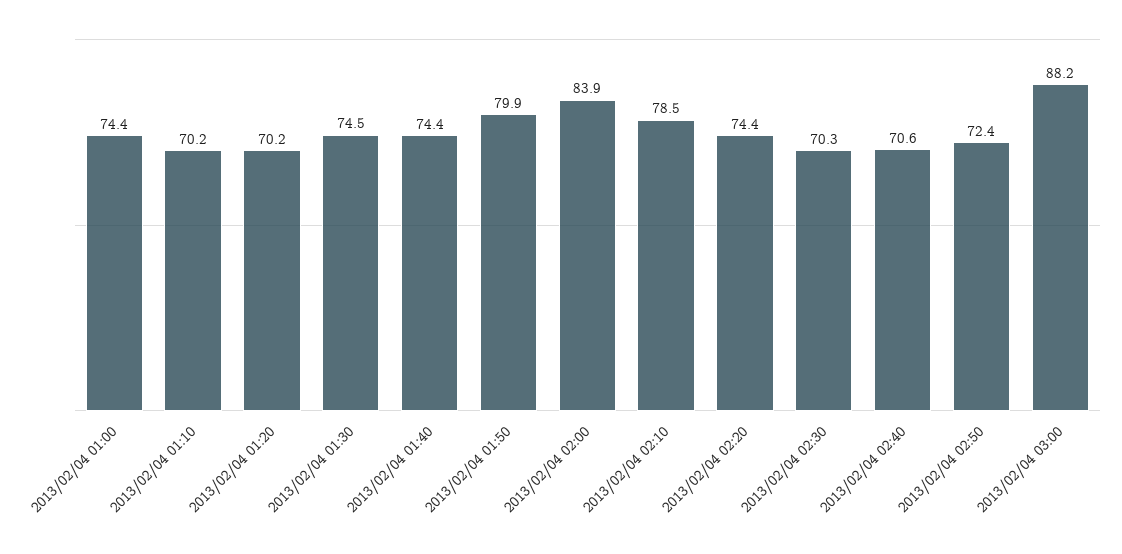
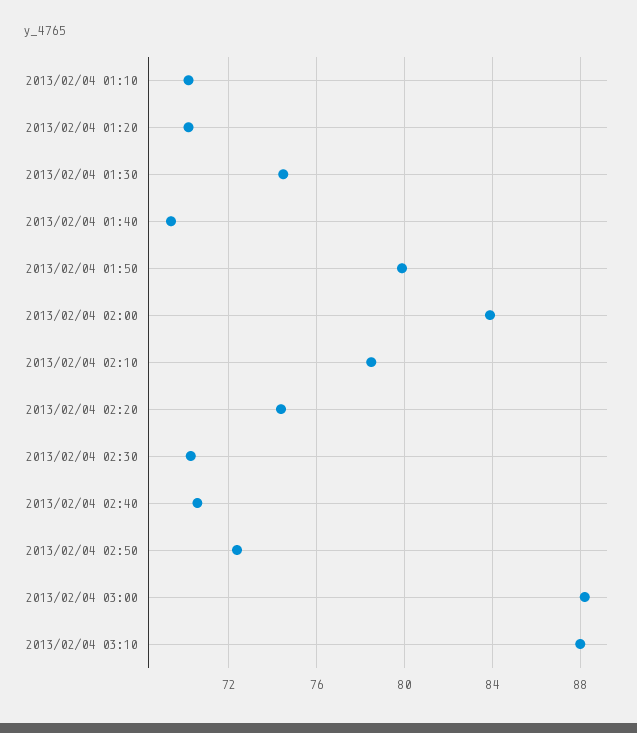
2013/02/04 01:00: 74.4 -> none
2013/02/04 01:40: 74.4 -> 69.5
2013/02/04 03:10: none -> 88

